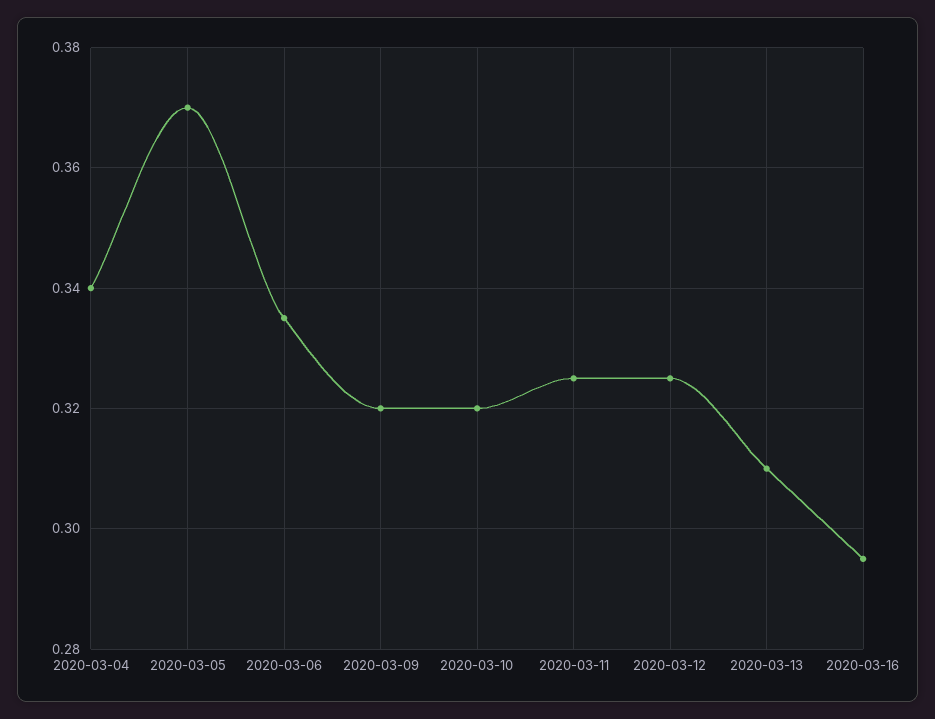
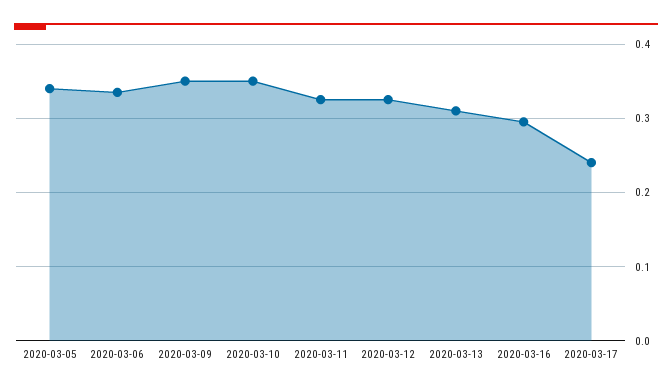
2020-03-04: 0.34 -> none
2020-03-05: 0.37 -> 0.34
2020-03-09: 0.32 -> 0.35
2020-03-10: 0.32 -> 0.35
2020-03-17: none -> 0.24

